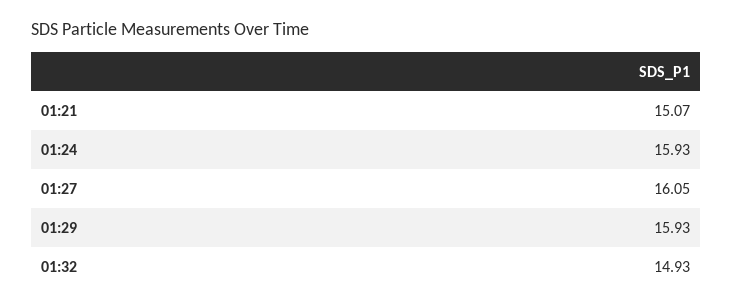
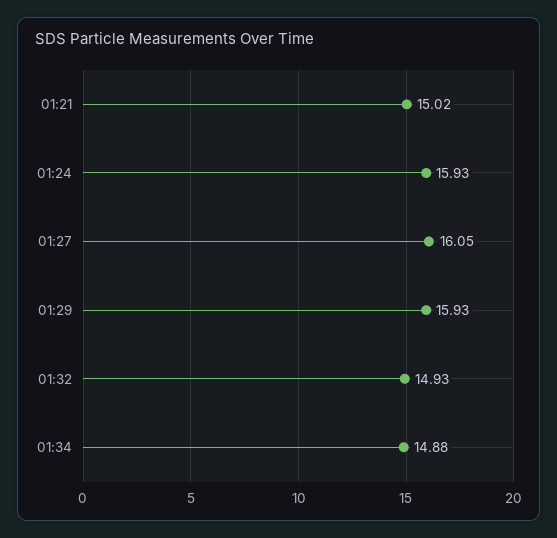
01:21: 15.07 -> 15.02
01:34: none -> 14.88

